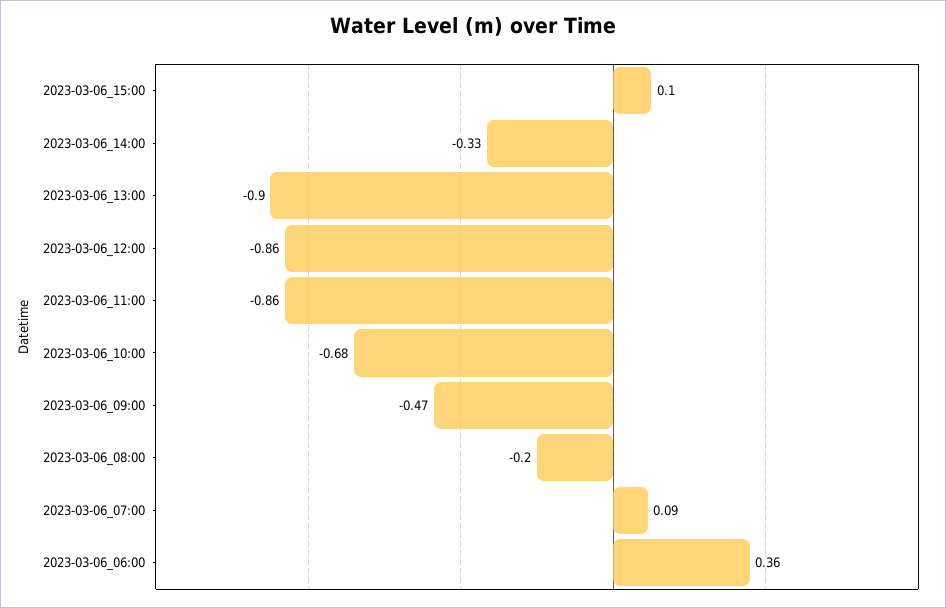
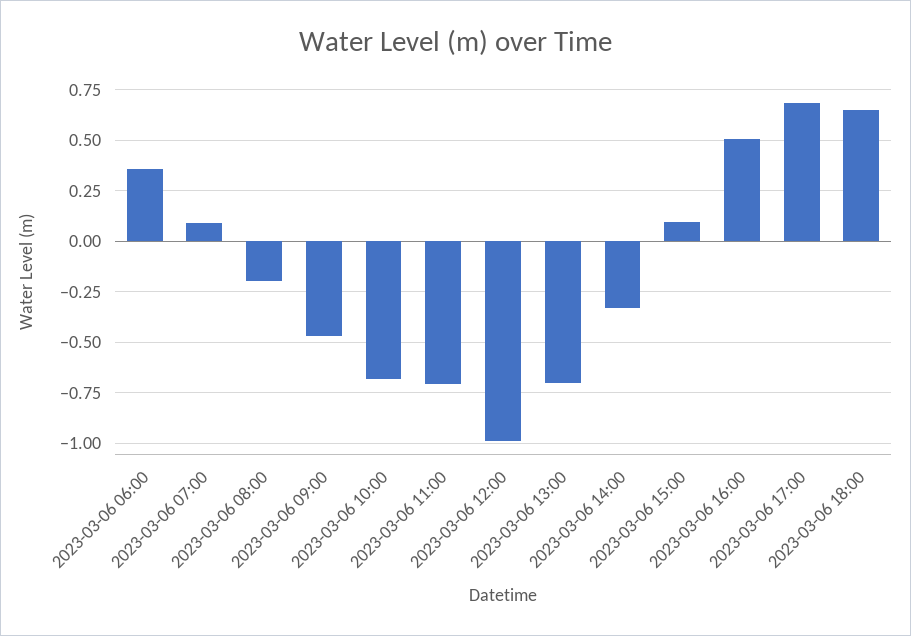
2023-03-06_13:00: -0.9 -> -0.7
2023-03-06_12:00: -0.86 -> -1
2023-03-06_11:00: -0.86 -> -0.7
2023-03-06 16:00: none -> 0.5
2023-03-06 17:00: none -> 0.7
2023-03-06 18:00: none -> 0.65

